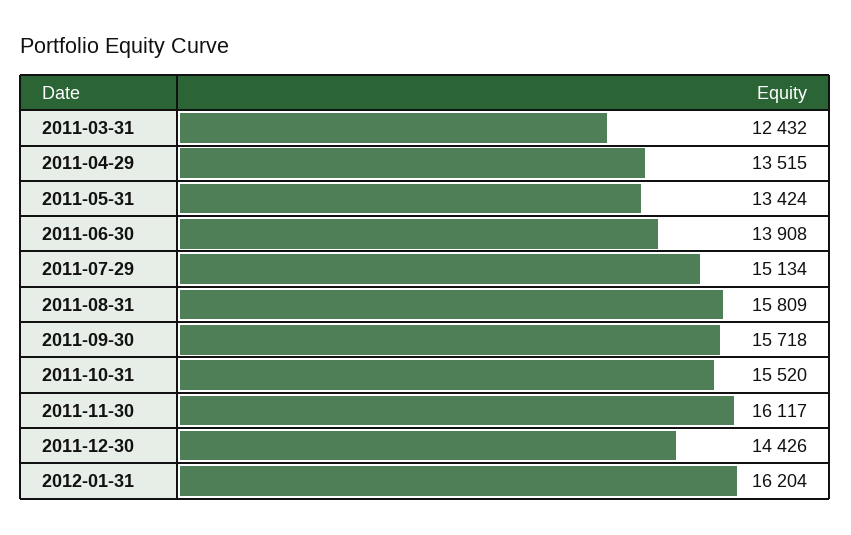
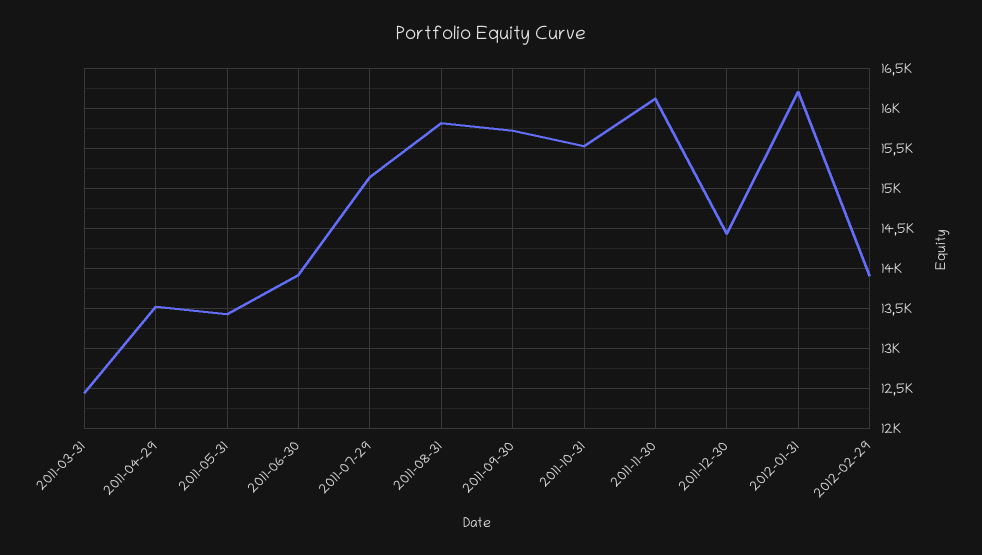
2012-02-29: none -> 13900

